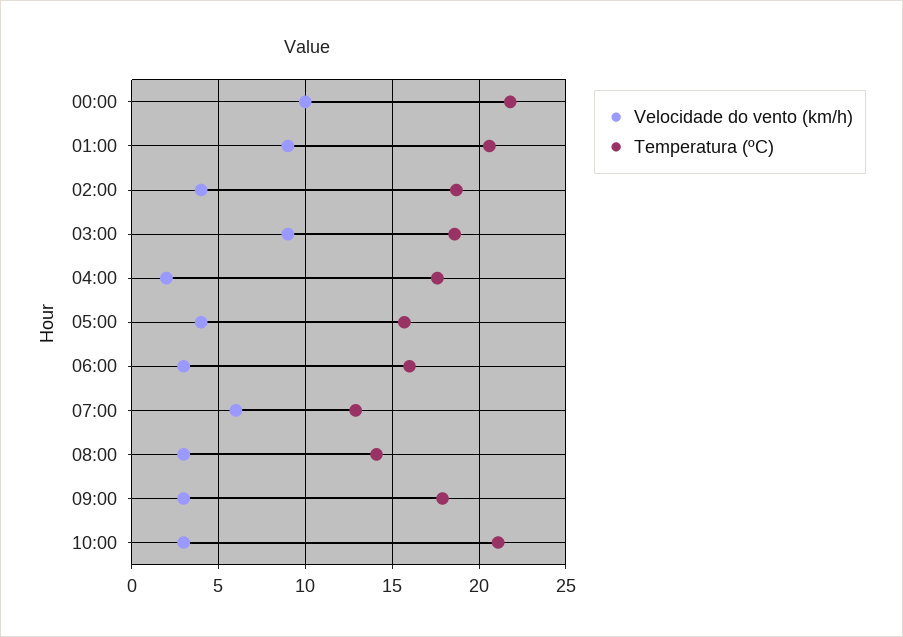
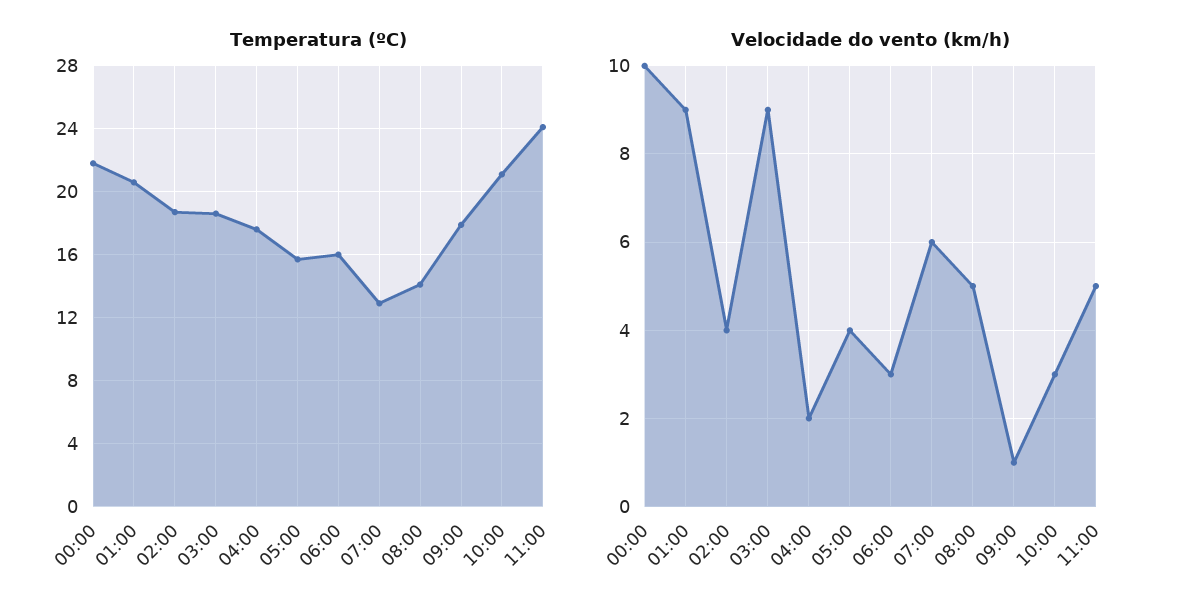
Velocidade do vento (km/h), 08:00: 3 -> 5
Velocidade do vento (km/h), 09:00: 3 -> 1
Temperatura (ºC), 11:00: none -> 24
Velocidade do vento (km/h), 11:00: none -> 5

